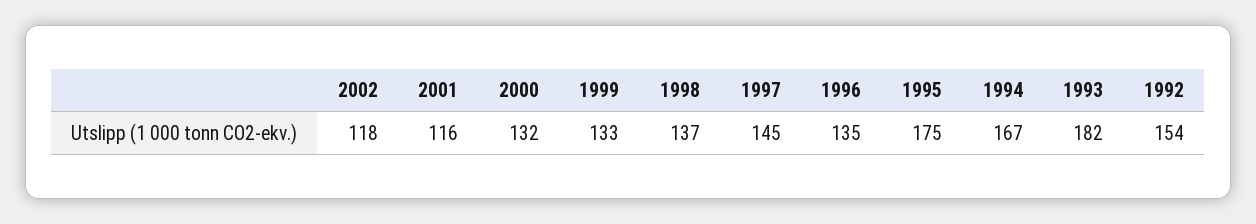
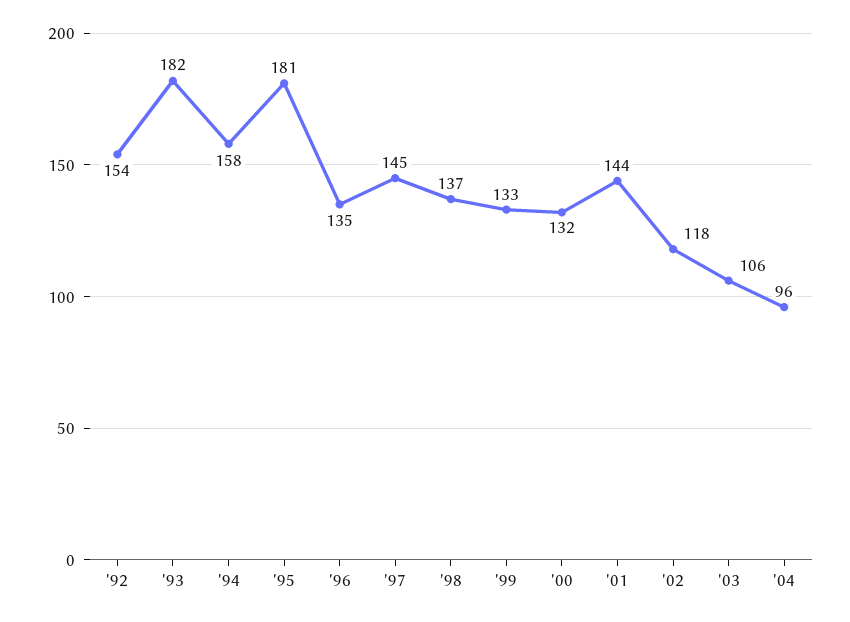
2001: 116 -> 144
1995: 175 -> 181
1994: 167 -> 158
'03: none -> 106
'04: none -> 96

